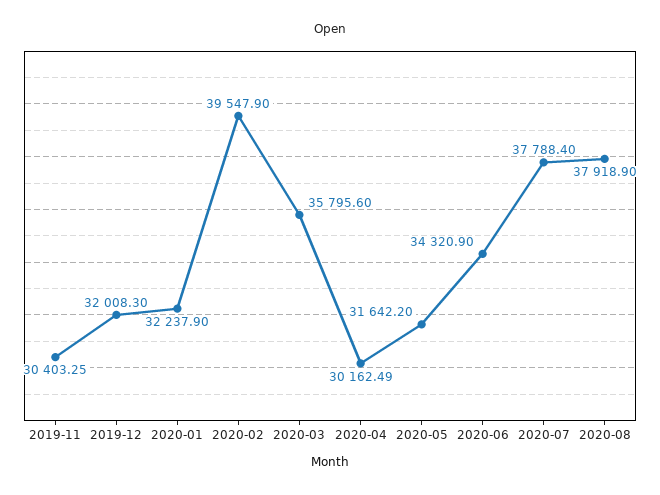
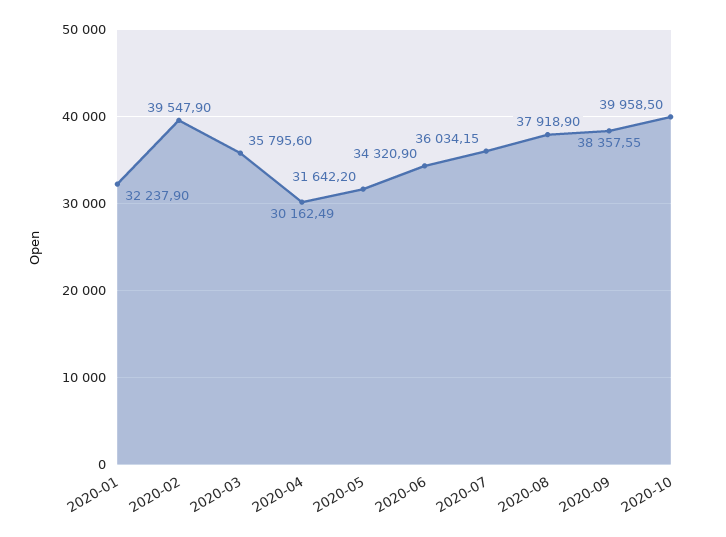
2019-11: 30403.25 -> none
2019-12: 32008.3 -> none
2020-07: 37788.4 -> 36034.15
2020-09: none -> 38357.55
2020-10: none -> 39958.5

